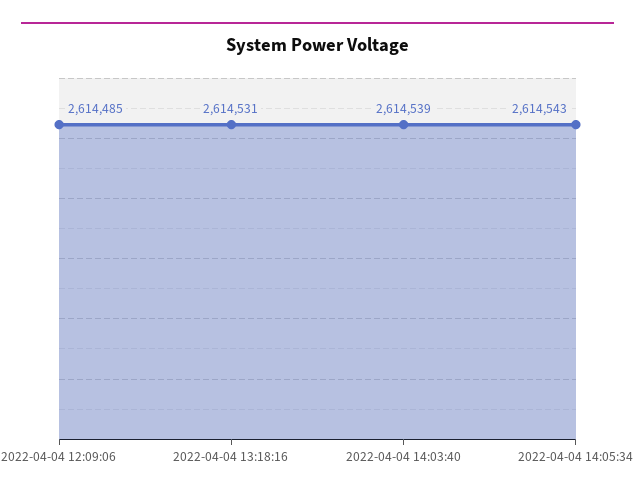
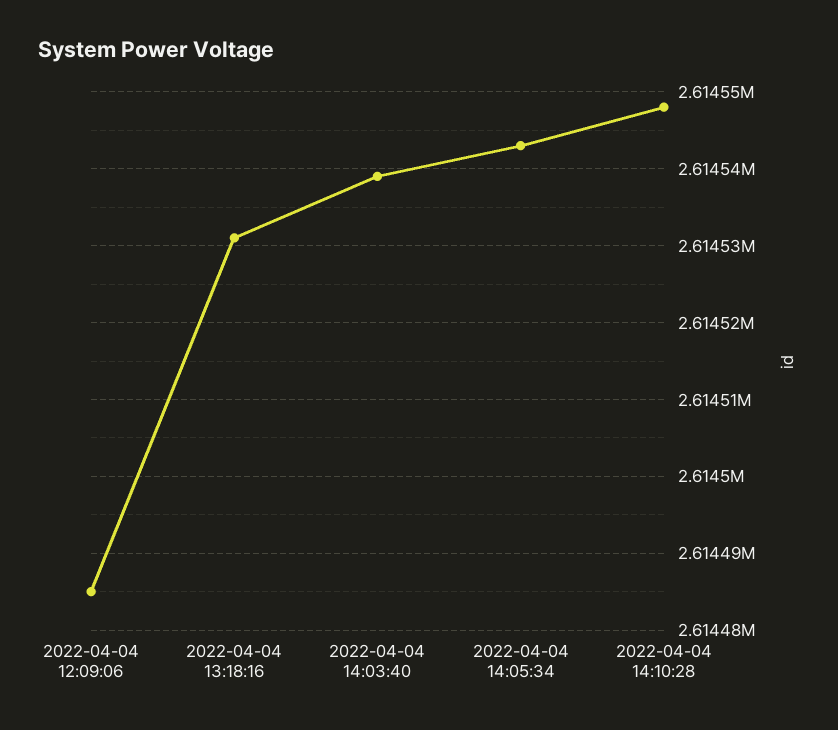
2022-04-04 14:10:28: none -> 2614548

